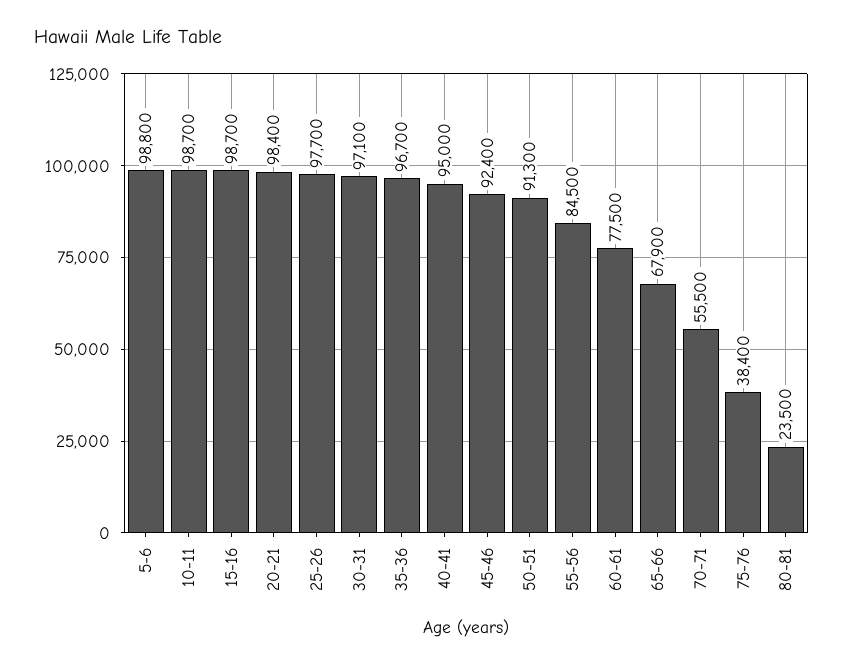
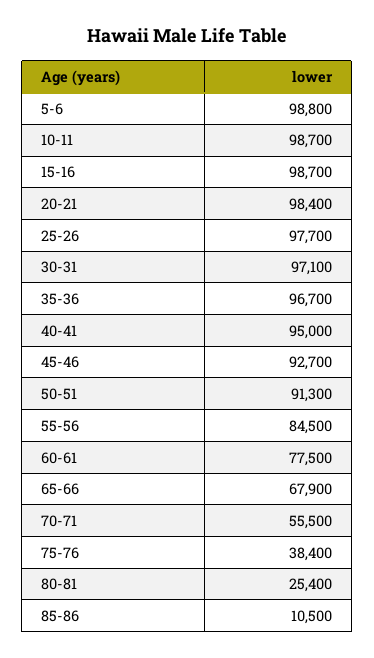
45-46: 92400 -> 92700
80-81: 23500 -> 25400
85-86: none -> 10500

